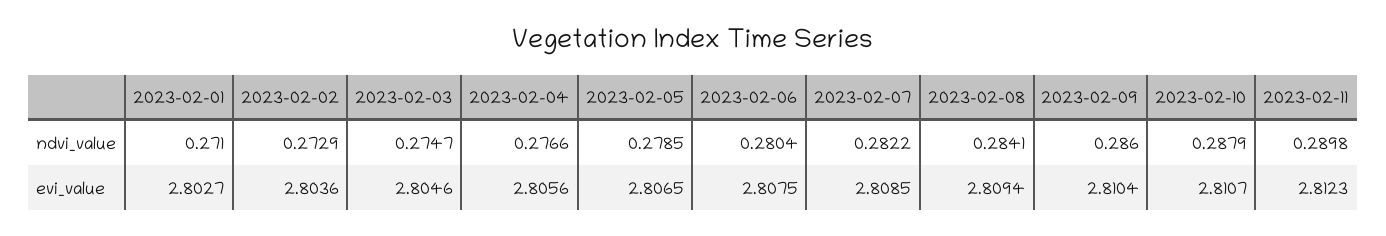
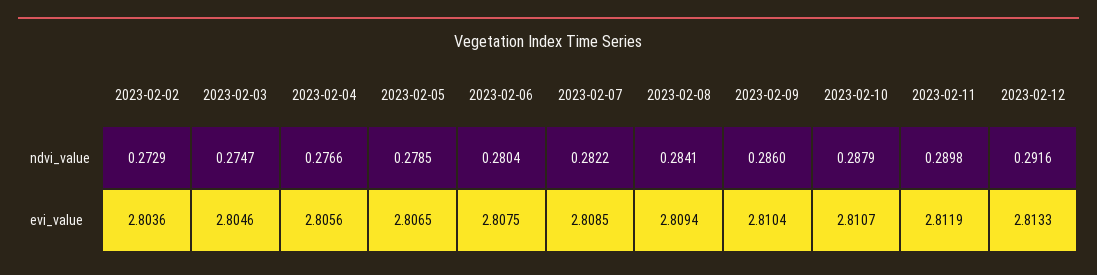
2023-02-01, ndvi_value: 0.271 -> none
2023-02-01, evi_value: 2.8027 -> none
2023-02-11, evi_value: 2.8123 -> 2.8119
2023-02-12, ndvi_value: none -> 0.2916
2023-02-12, evi_value: none -> 2.8133

